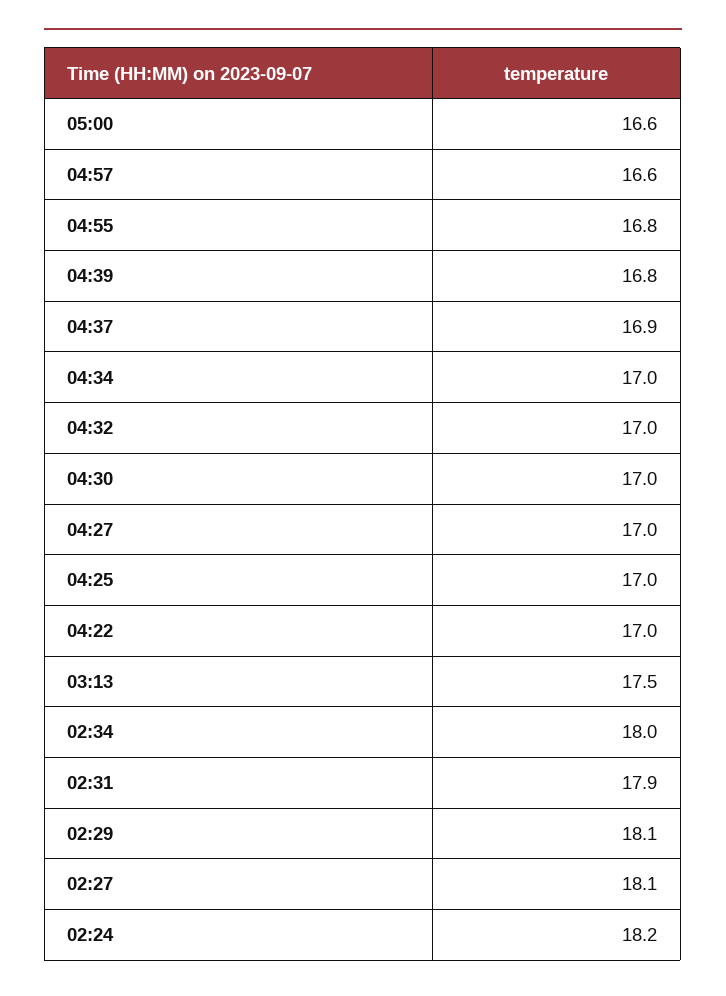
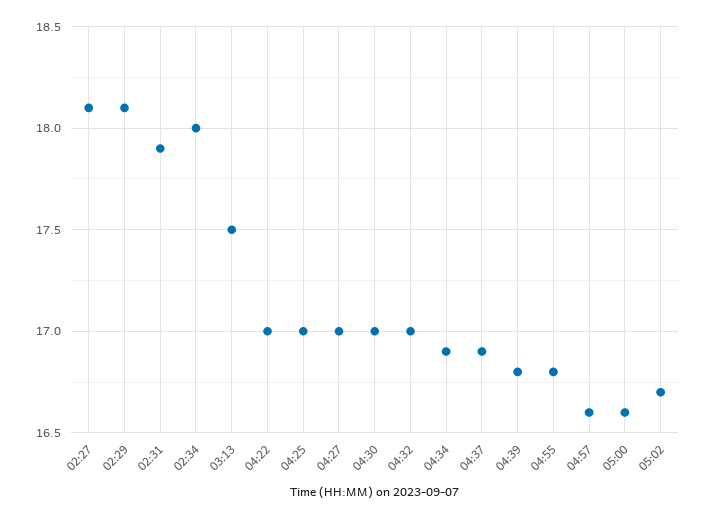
04:34: 17 -> 16.9
02:24: 18.2 -> none
05:02: none -> 16.7

